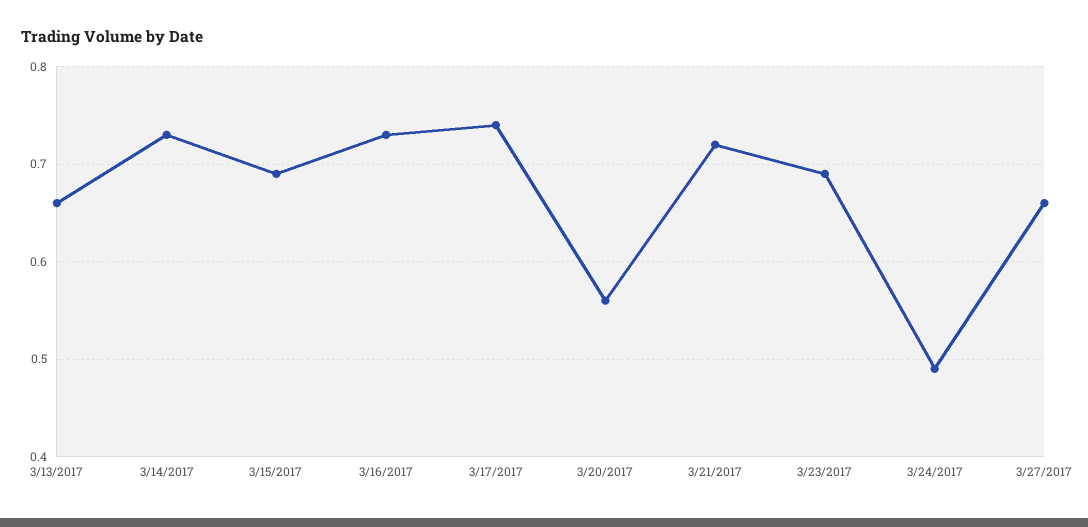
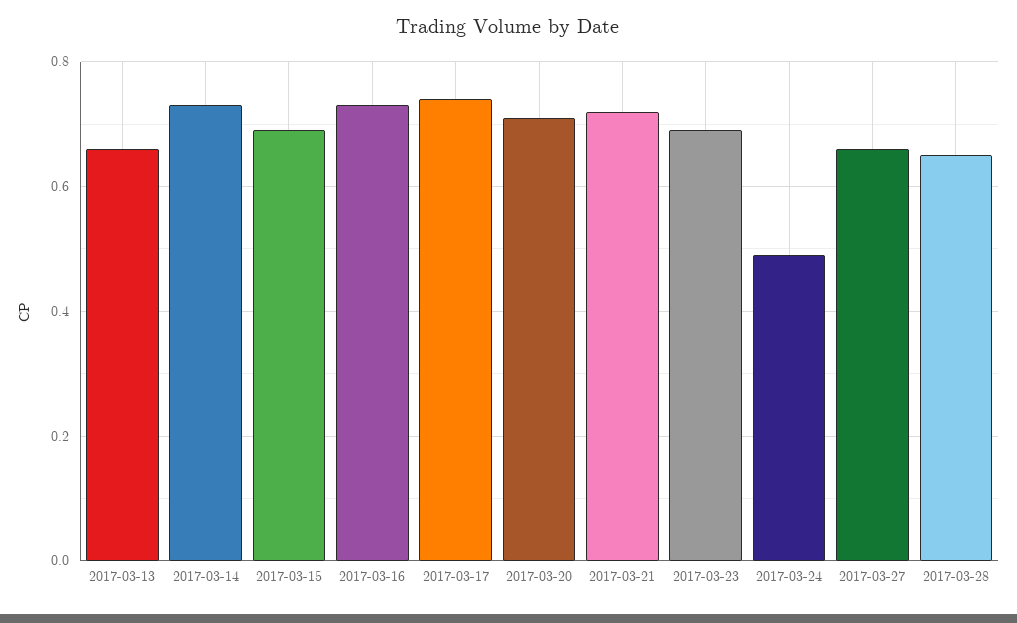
3/20/2017: 0.56 -> 0.7
2017-03-28: none -> 0.65

